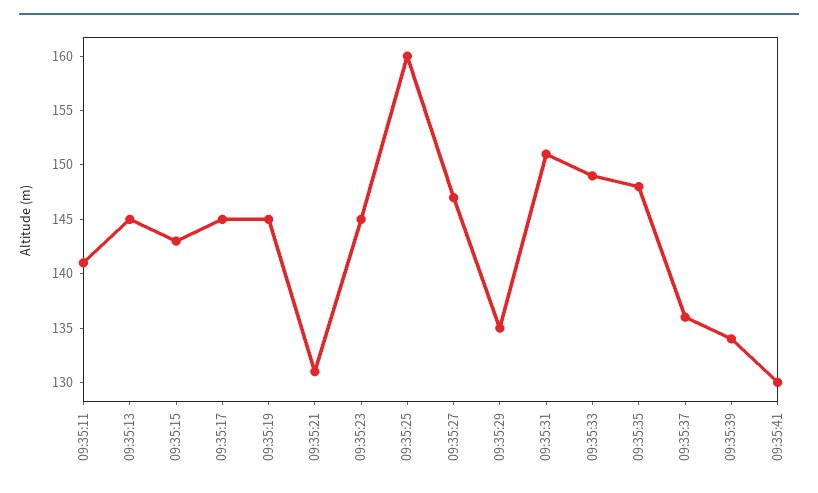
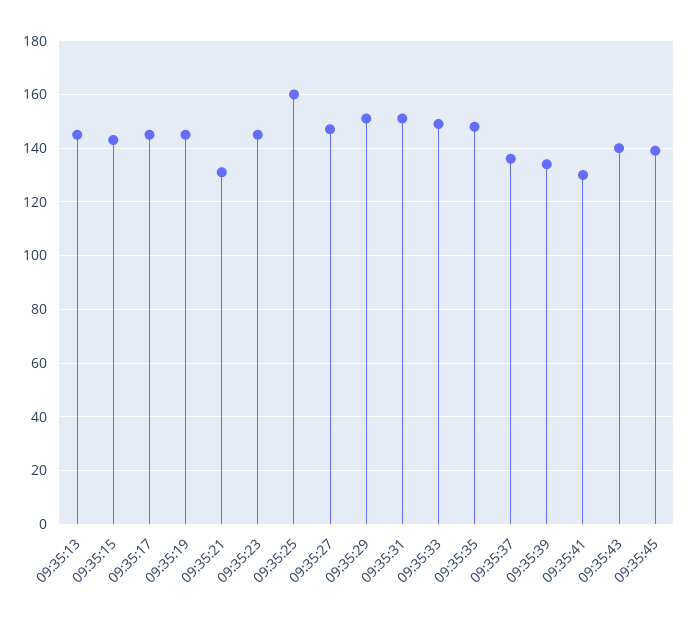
09:35:11: 141 -> none
09:35:29: 135 -> 150
09:35:43: none -> 140
09:35:45: none -> 140

